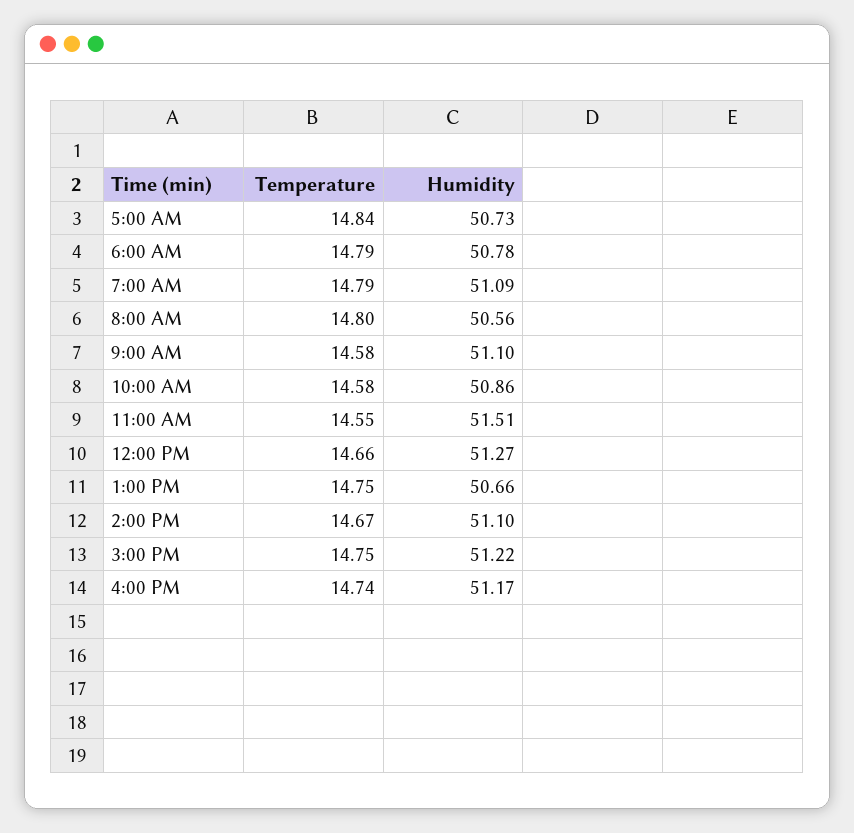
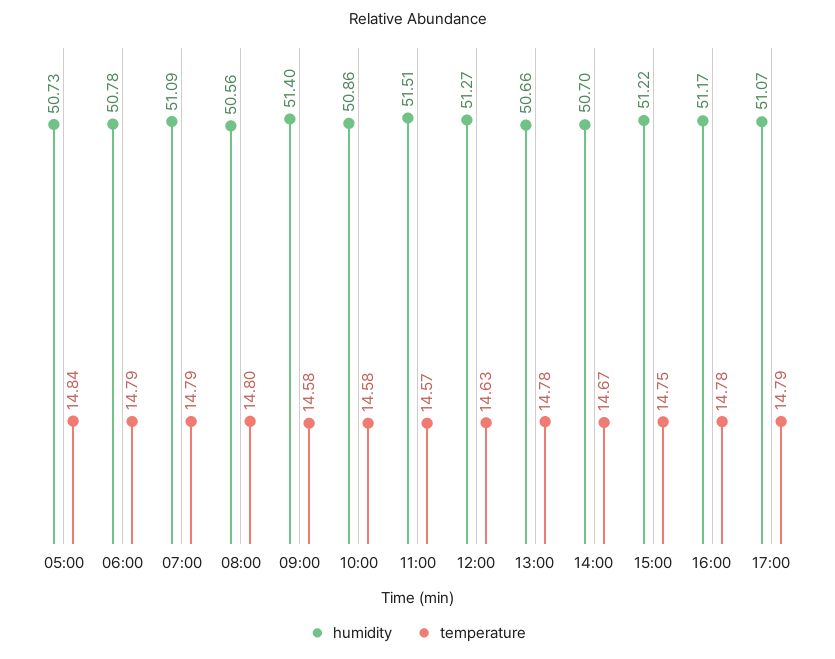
Humidity, 9:00 AM: 51.1 -> 51.4
Temperature, 11:00 AM: 14.55 -> 14.57
Temperature, 12:00 PM: 14.66 -> 14.63
Temperature, 1:00 PM: 14.75 -> 14.78
Humidity, 2:00 PM: 51.1 -> 50.7
Temperature, 4:00 PM: 14.74 -> 14.78
Humidity, 17:00: none -> 51.07
Temperature, 17:00: none -> 14.79

